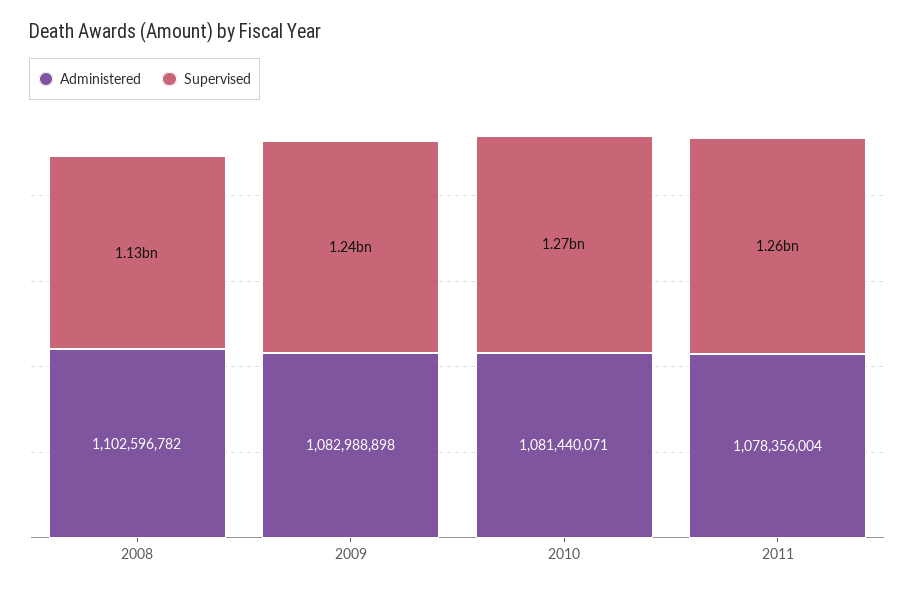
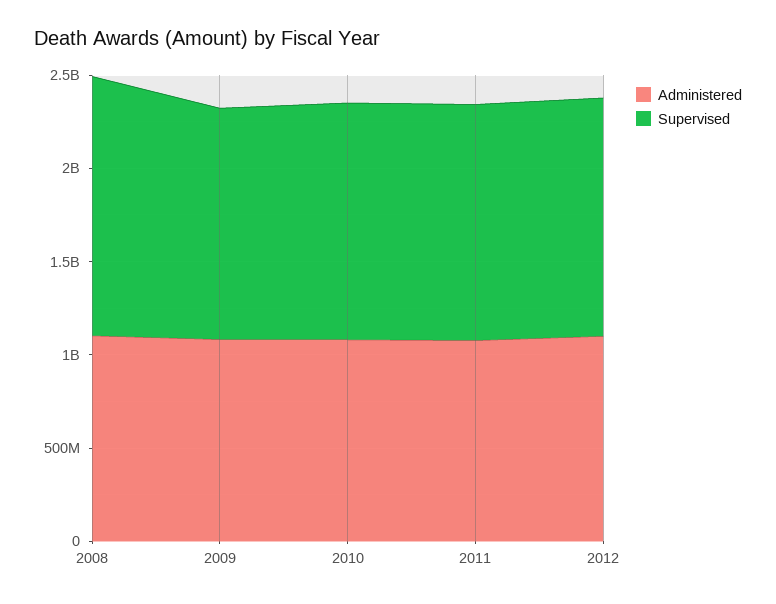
Supervised, 2008: 1130000000 -> 1400000000
Administered, 2012: none -> 1100000000
Supervised, 2012: none -> 1300000000

